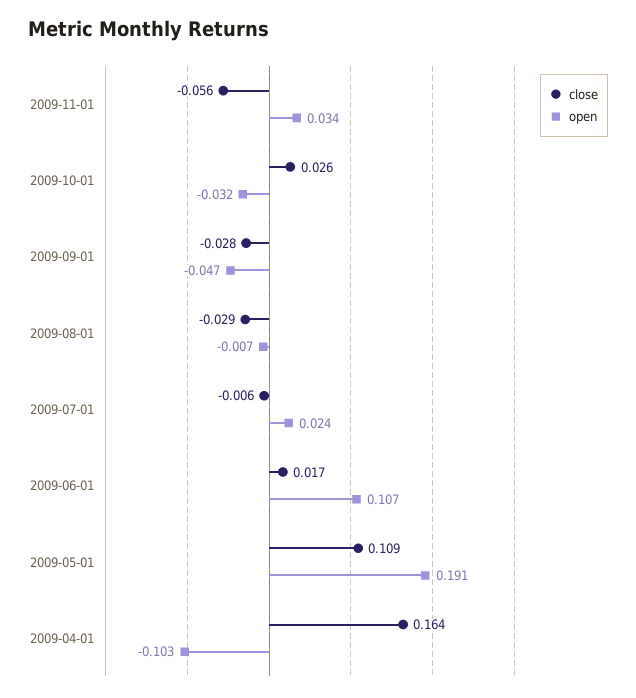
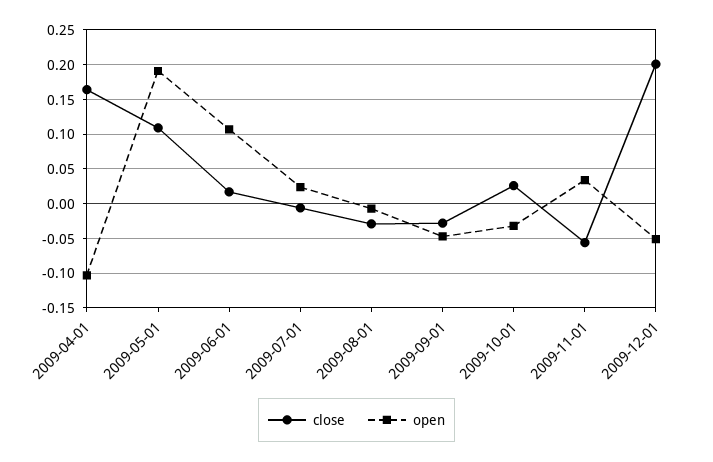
close, 2009-12-01: none -> 0.2
open, 2009-12-01: none -> -0.05

